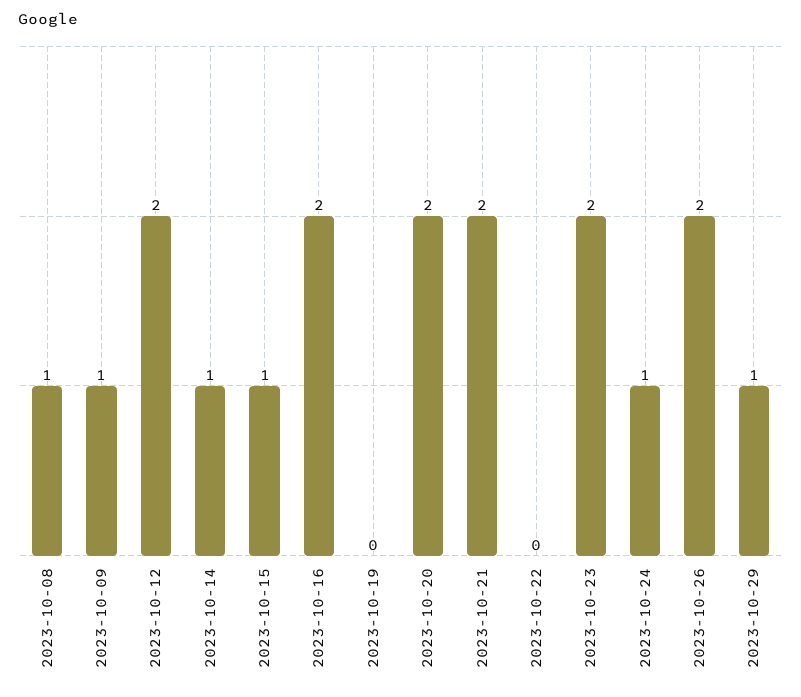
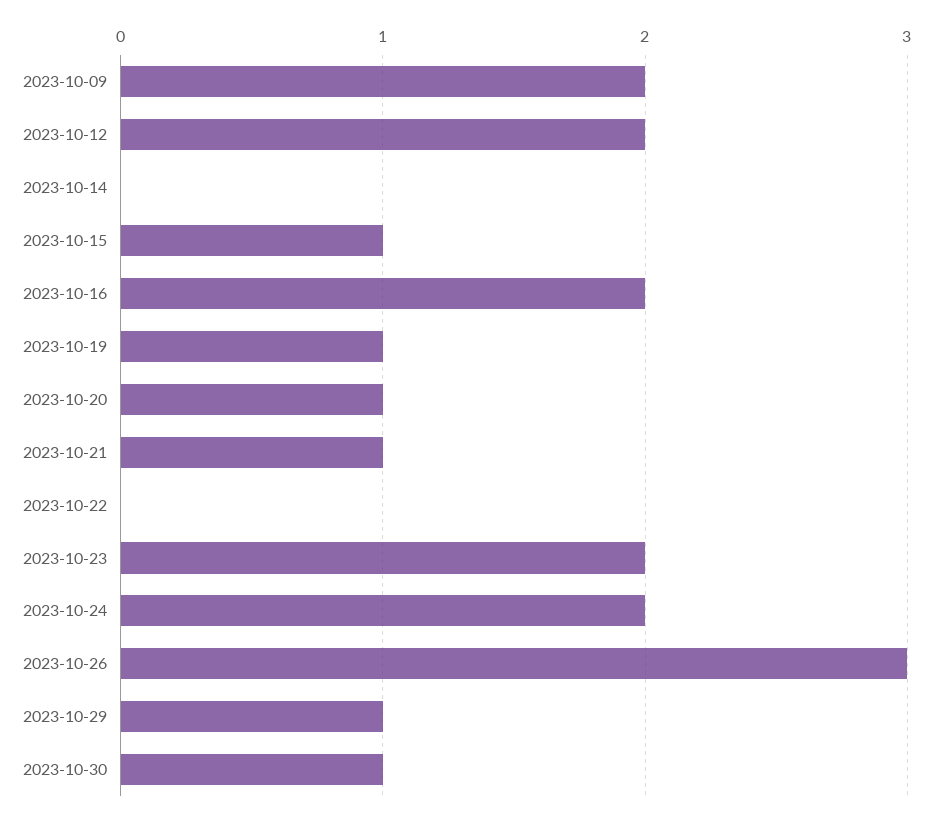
2023-10-08: 1 -> none
2023-10-09: 1 -> 2
2023-10-14: 1 -> 0
2023-10-19: 0 -> 1
2023-10-20: 2 -> 1
2023-10-21: 2 -> 1
2023-10-24: 1 -> 2
2023-10-26: 2 -> 3
2023-10-30: none -> 1

